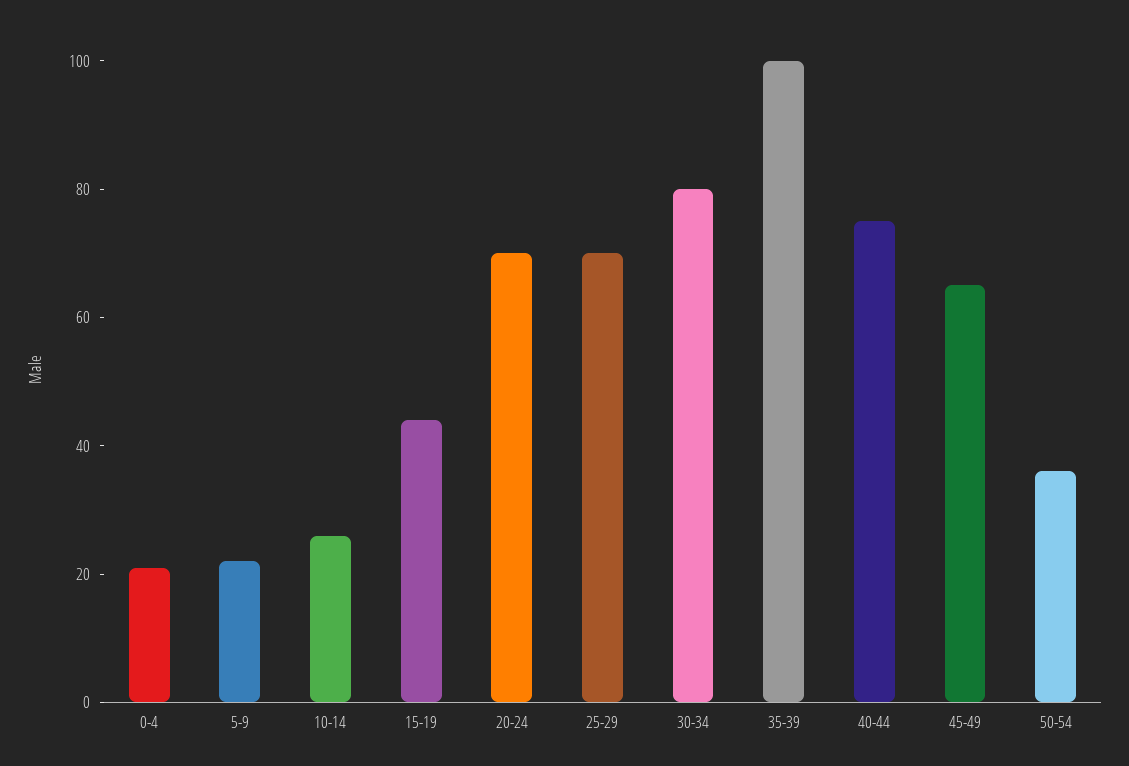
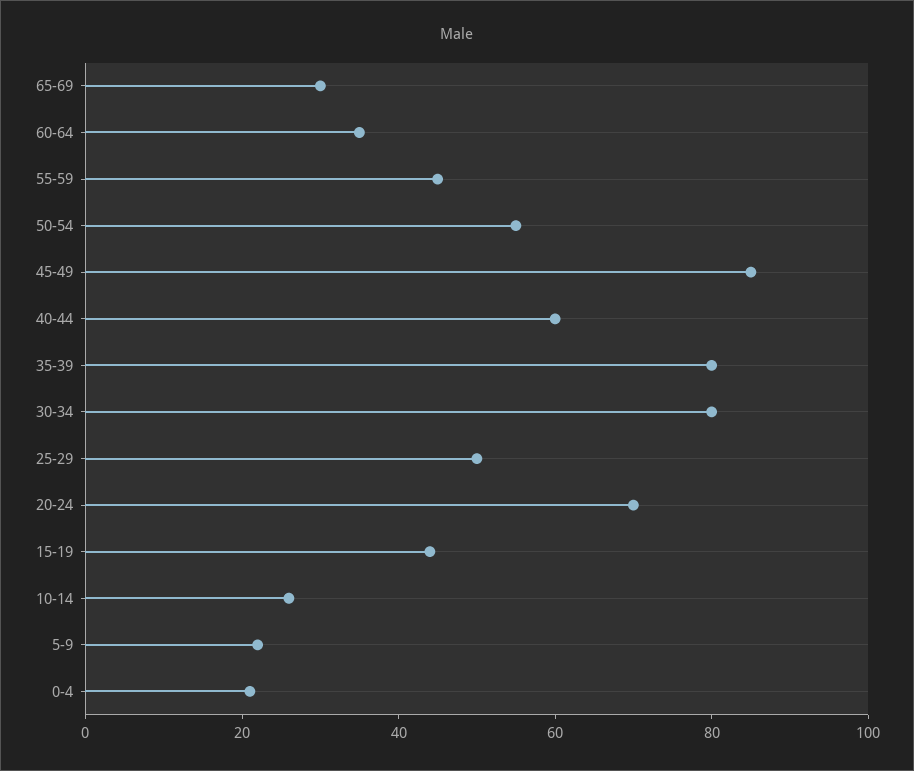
25-29: 70 -> 50
35-39: 100 -> 80
40-44: 75 -> 60
45-49: 65 -> 85
50-54: 35 -> 55
65-69: none -> 30
60-64: none -> 35
55-59: none -> 45

